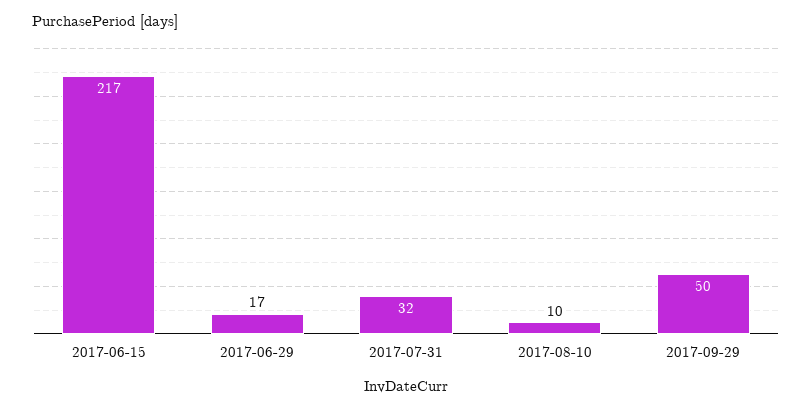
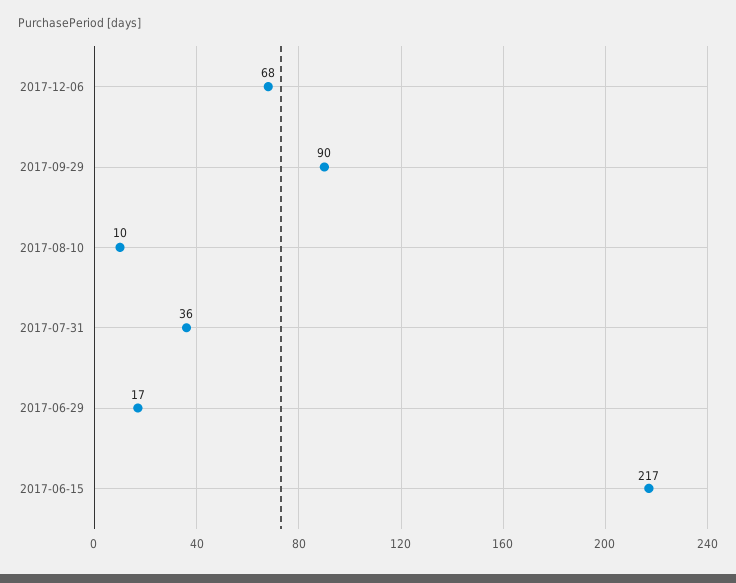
2017-07-31: 32 -> 36
2017-09-29: 50 -> 90
2017-12-06: none -> 68

